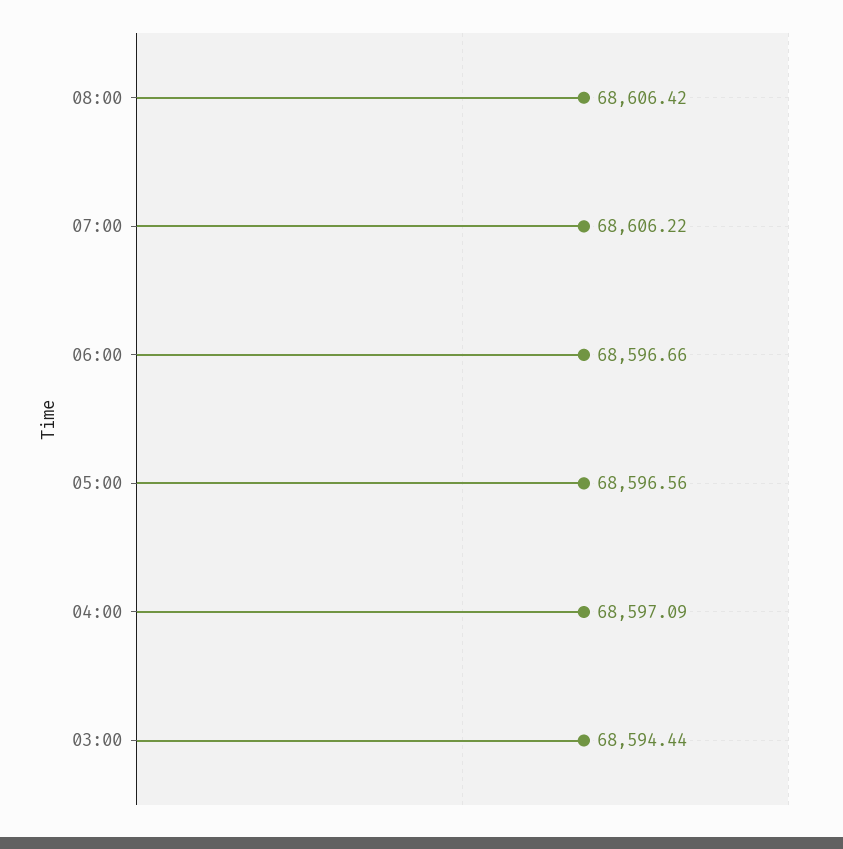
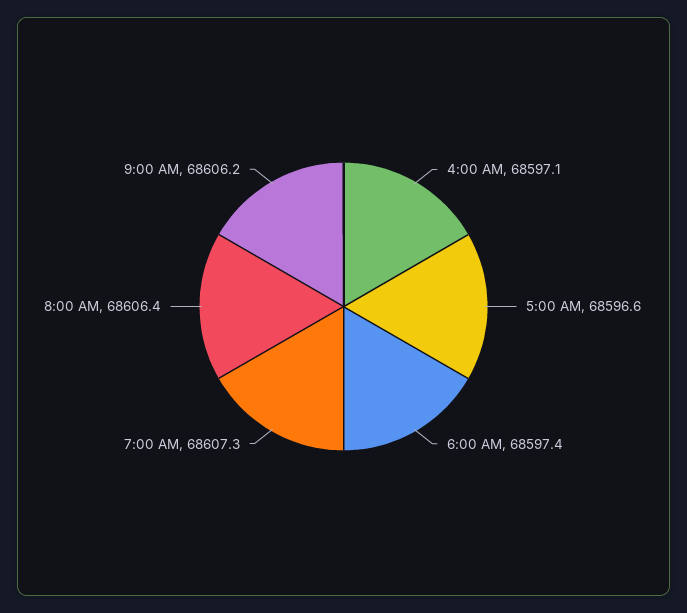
07:00: 68606.22 -> 68607.3
06:00: 68596.66 -> 68597.4
03:00: 68594.44 -> none
9:00 AM: none -> 68606.2

